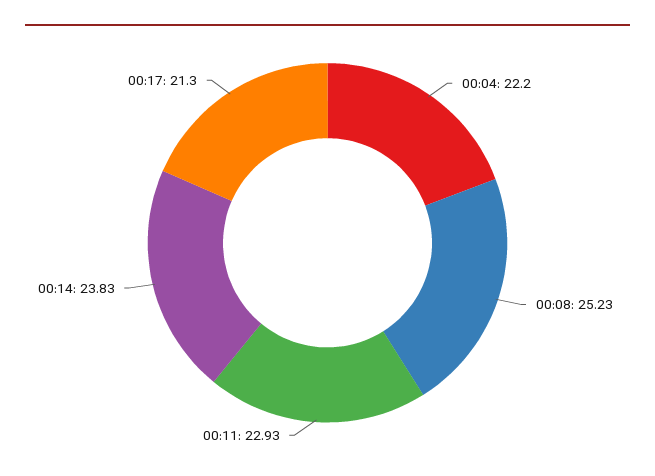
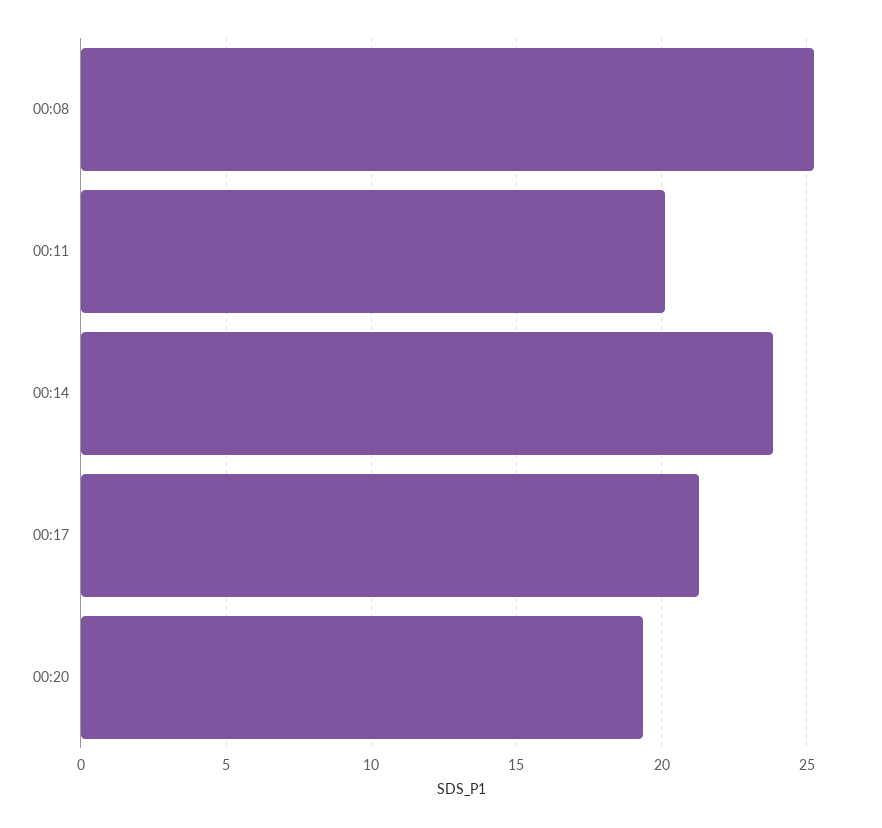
00:04: 22.2 -> none
00:11: 22.93 -> 20
00:20: none -> 19.5

